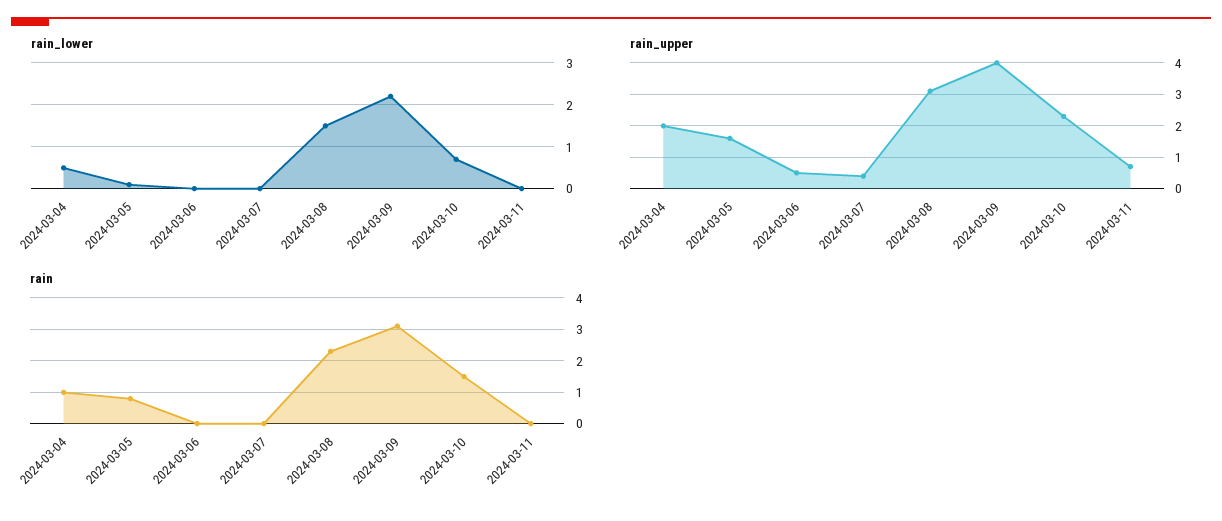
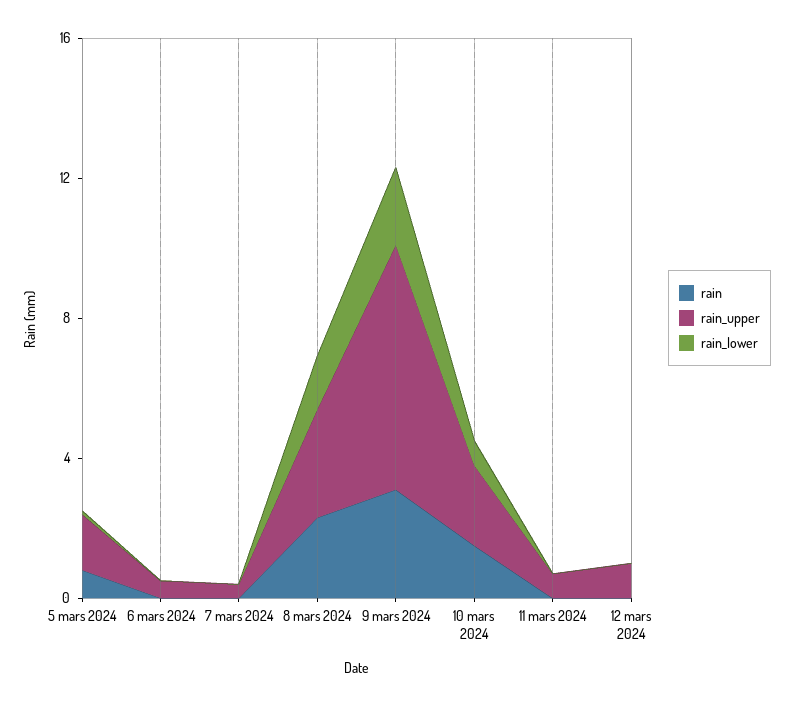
rain_lower, 2024-03-04: 0.5 -> none
rain_upper, 2024-03-04: 2 -> none
rain_upper, 2024-03-09: 4 -> 7
rain, 2024-03-04: 1 -> none
rain, 12 mars 2024: none -> 0
rain_upper, 12 mars 2024: none -> 1
rain_lower, 12 mars 2024: none -> 0

